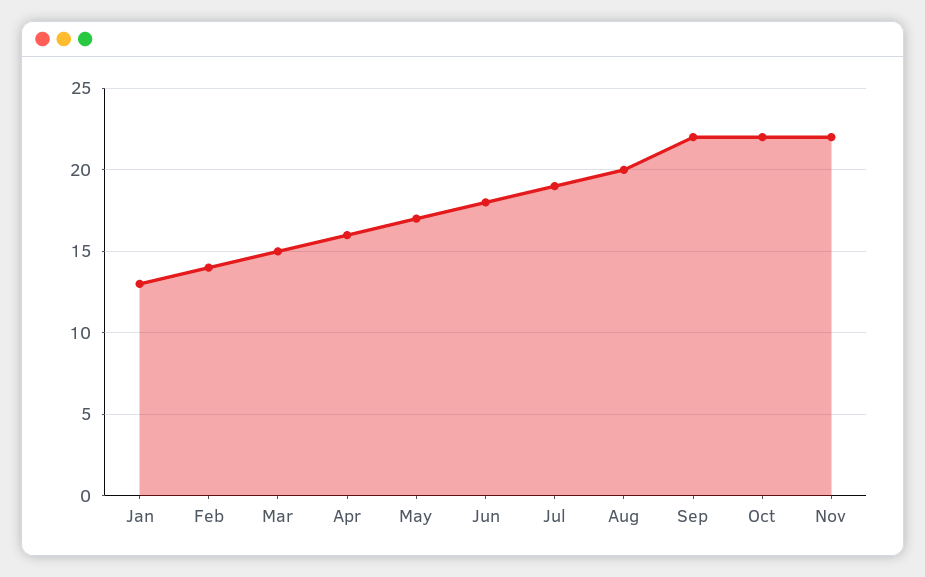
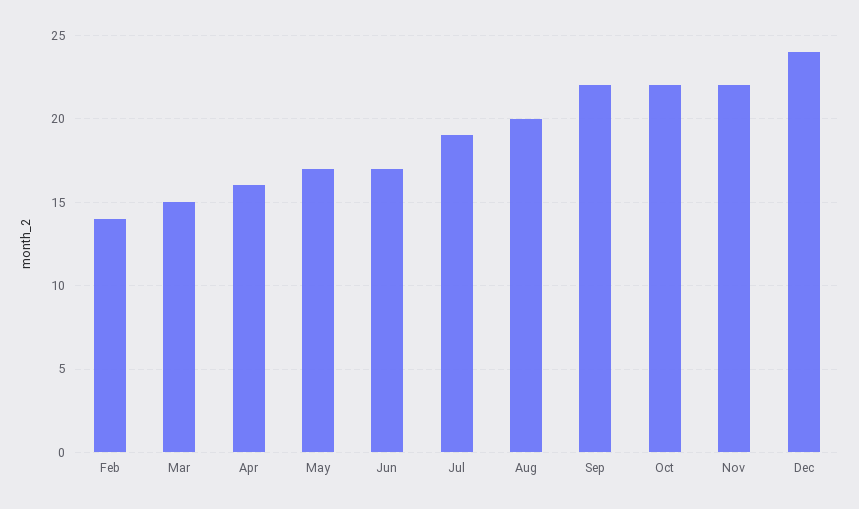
Jan: 13 -> none
Jun: 18 -> 17
Dec: none -> 24

